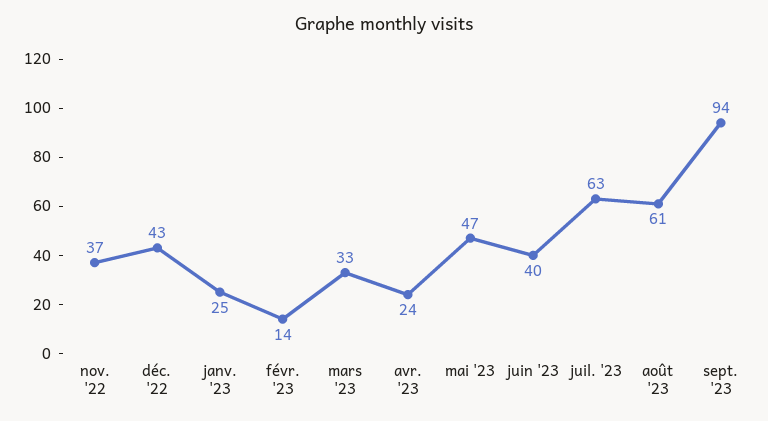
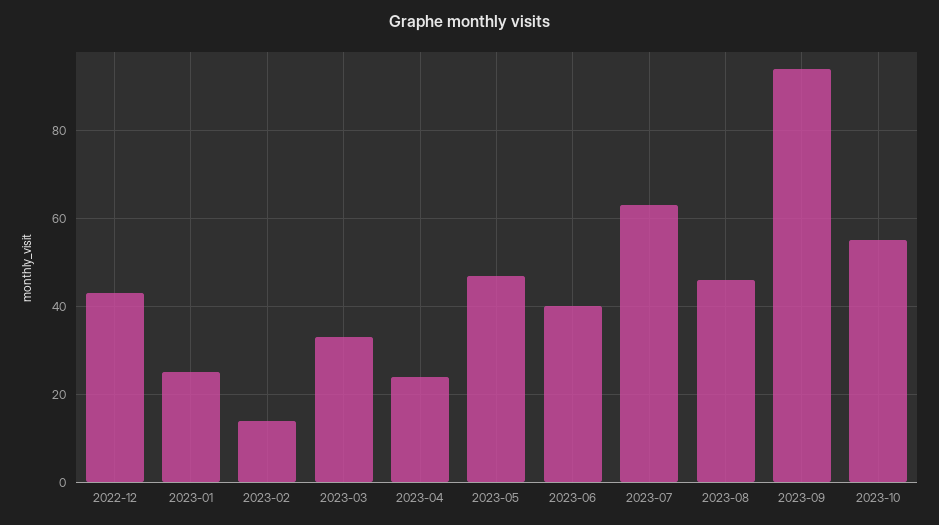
nov. '22: 37 -> none
août '23: 61 -> 45
2023-10: none -> 55

